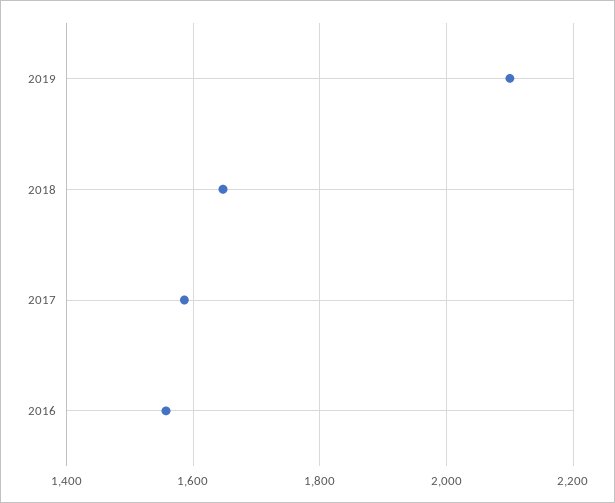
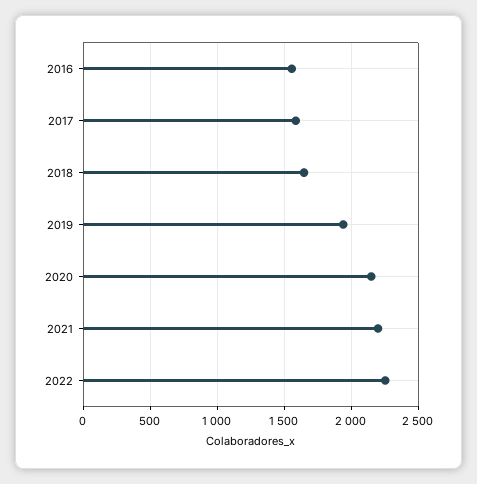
2019: 2100 -> 1950
2020: none -> 2150
2021: none -> 2200
2022: none -> 2250

